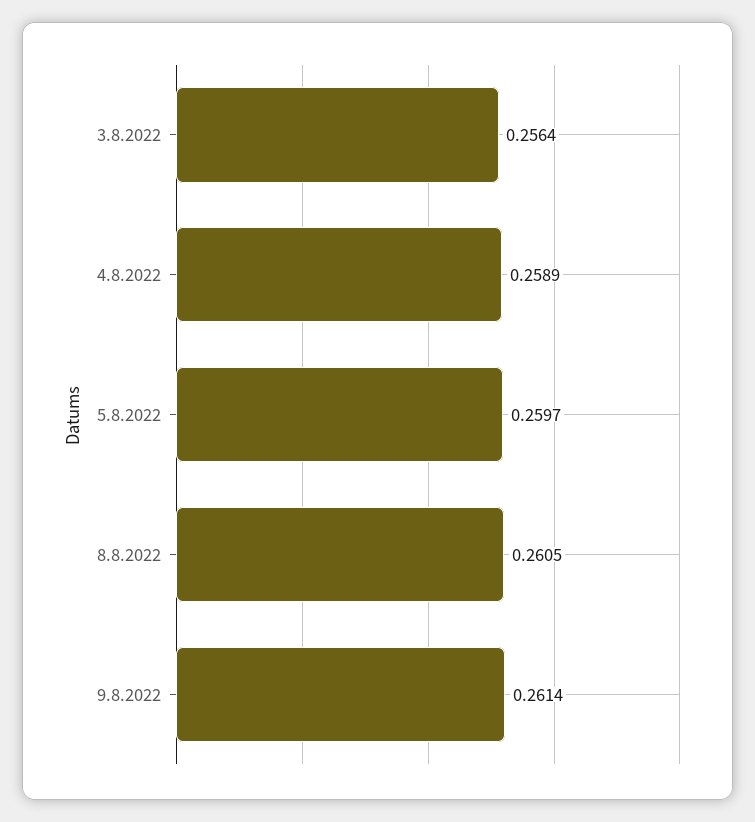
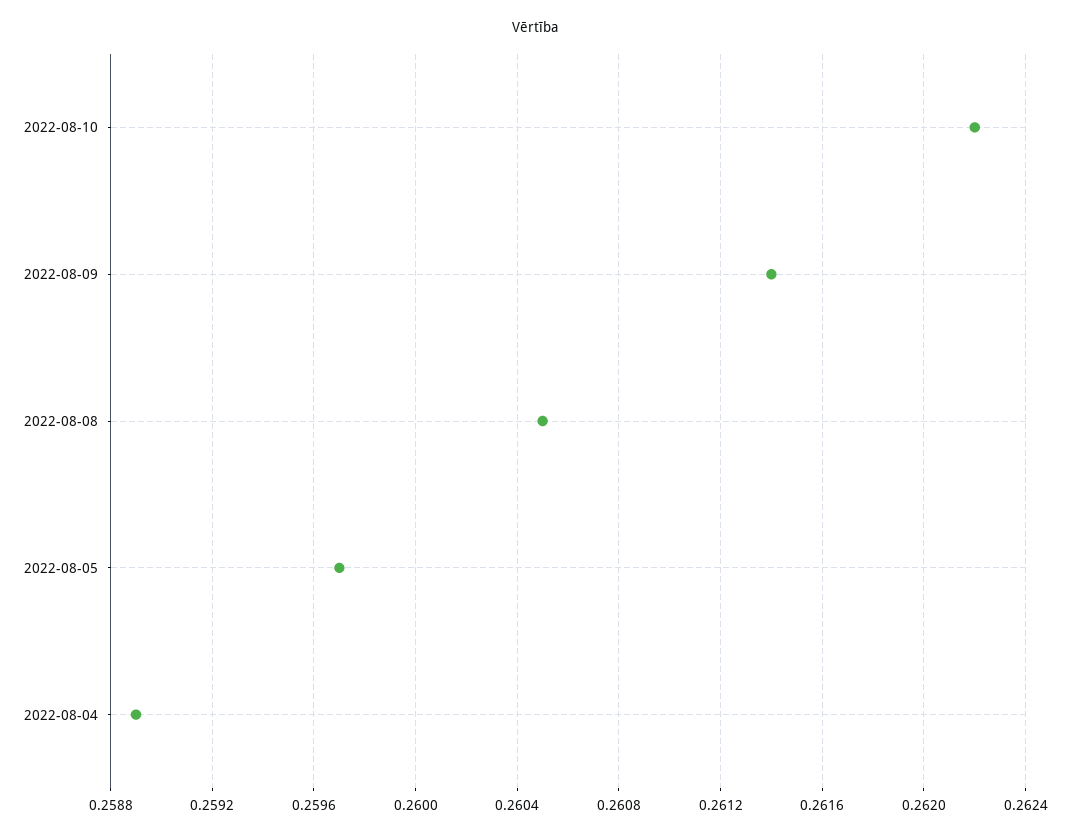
3.8.2022: 0.2564 -> none
2022-08-10: none -> 0.2622

